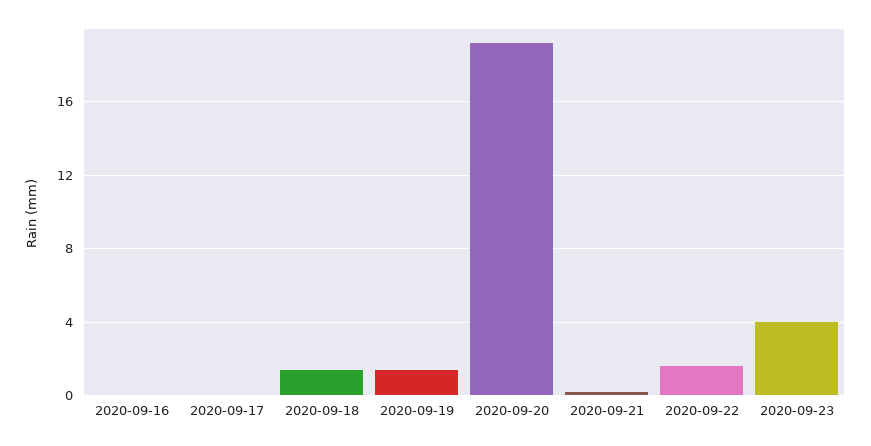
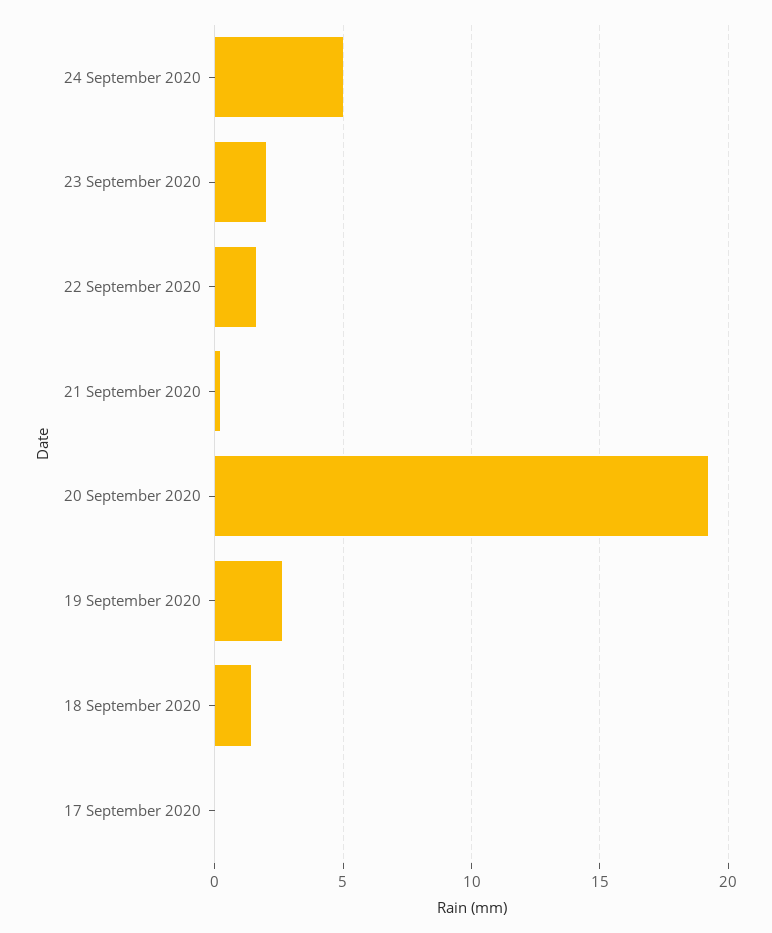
2020-09-16: 0 -> none
2020-09-19: 1.5 -> 2.5
2020-09-23: 4 -> 2
24 September 2020: none -> 5

